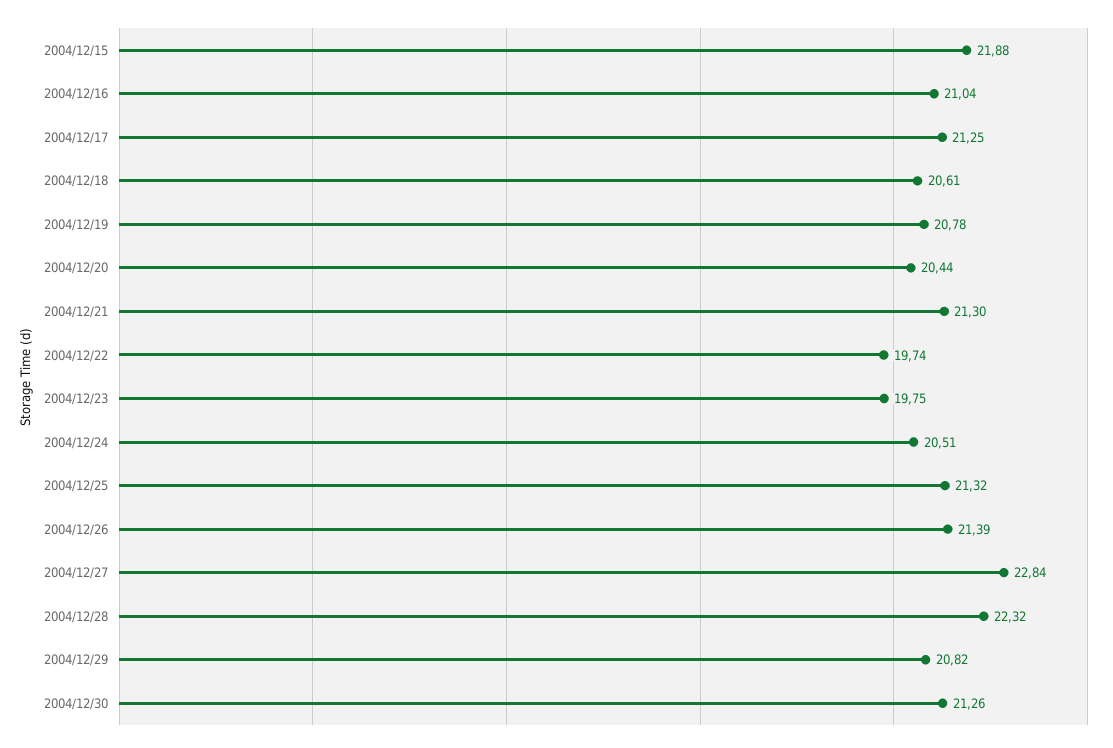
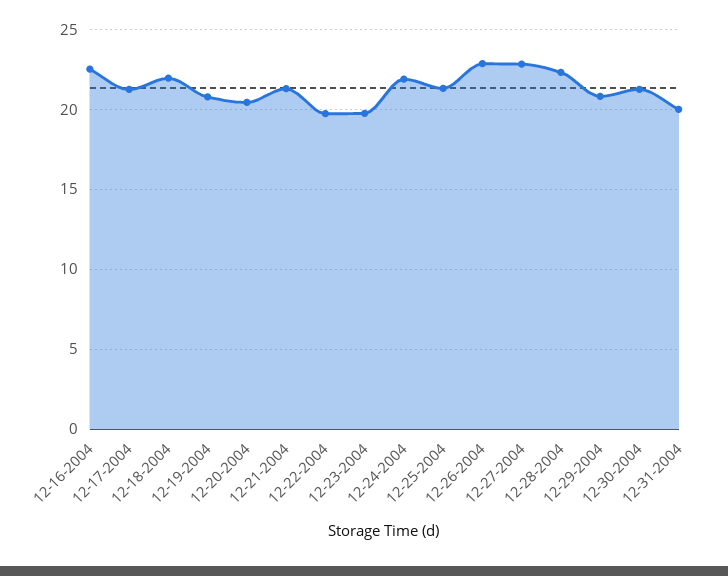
2004/12/15: 21.88 -> none
2004/12/16: 21.04 -> 22.5
2004/12/18: 20.61 -> 22
2004/12/24: 20.51 -> 22
2004/12/26: 21.39 -> 23
12-31-2004: none -> 20

